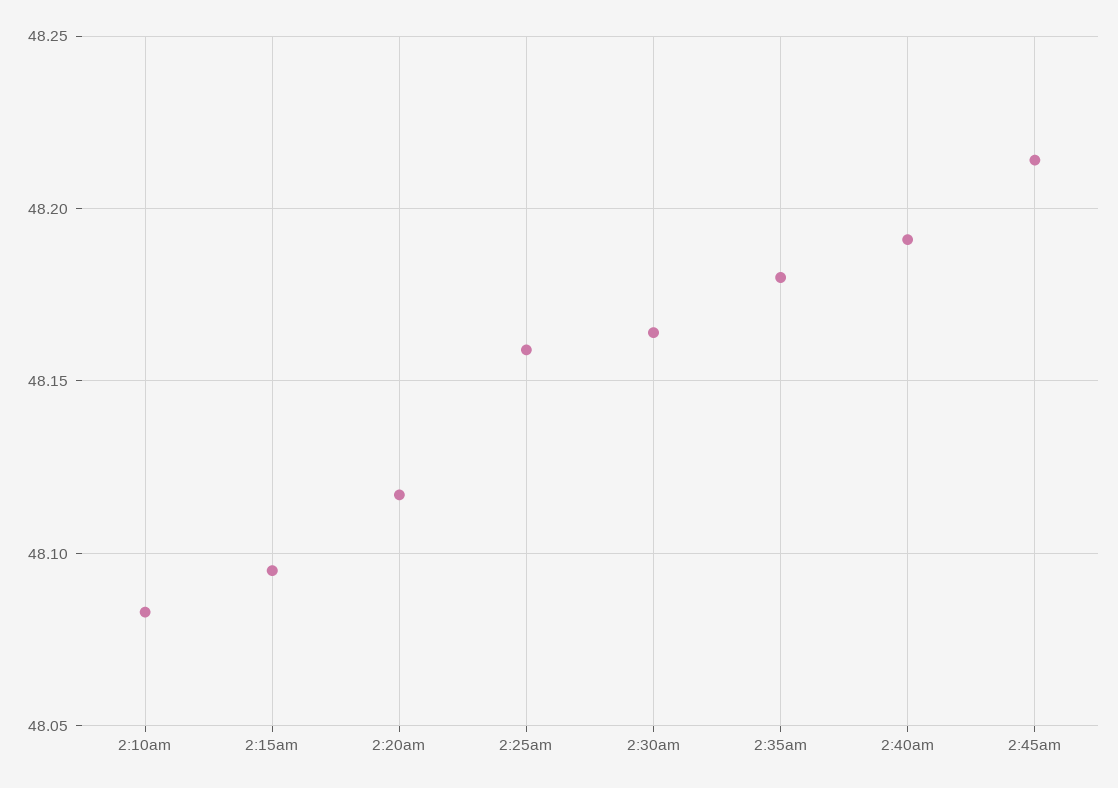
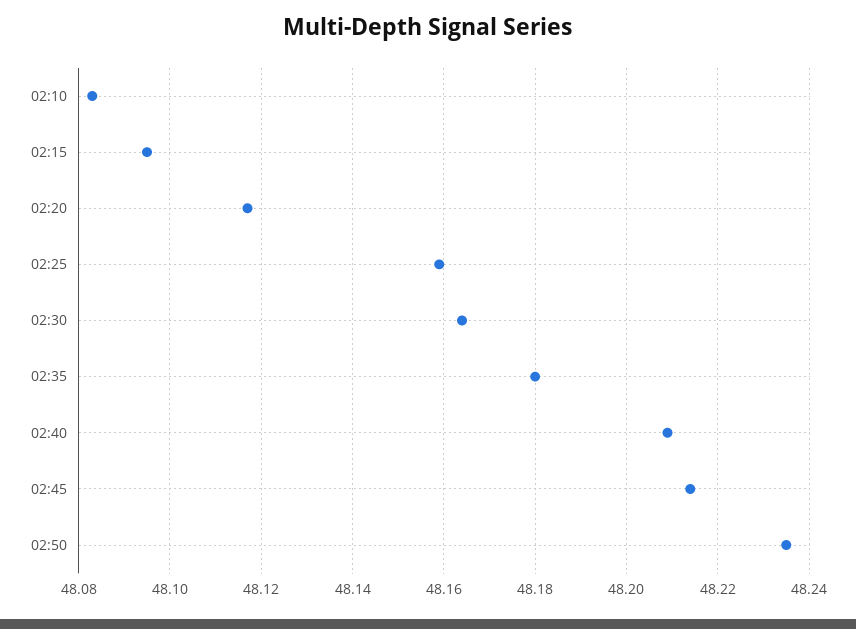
2:40am: 48.19 -> 48.21
02:50: none -> 48.235

